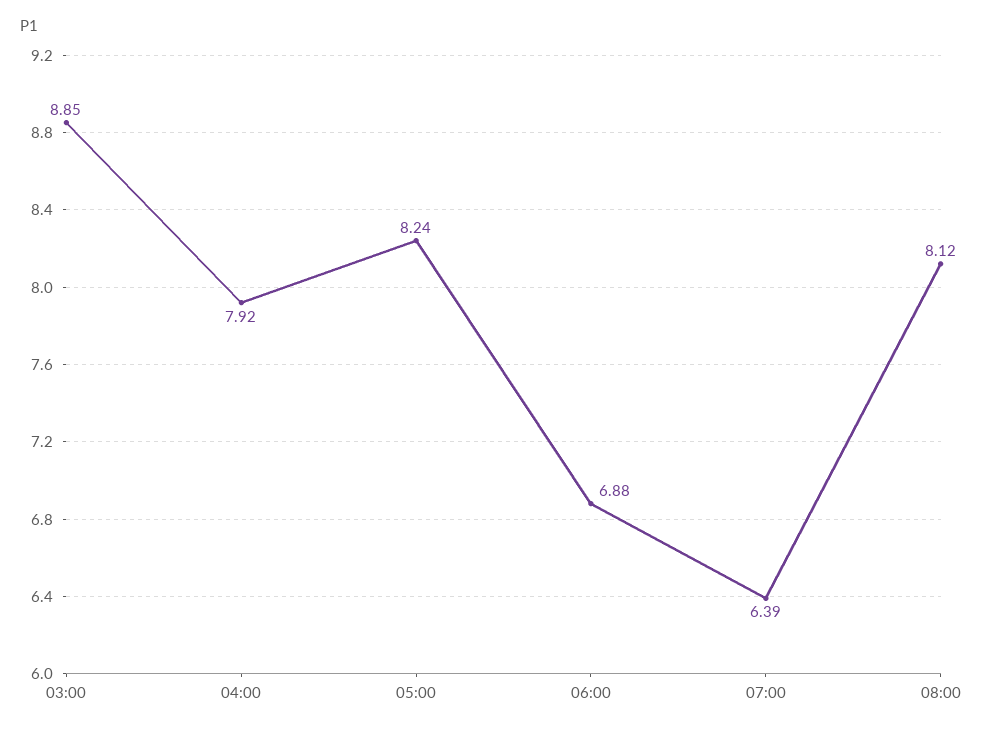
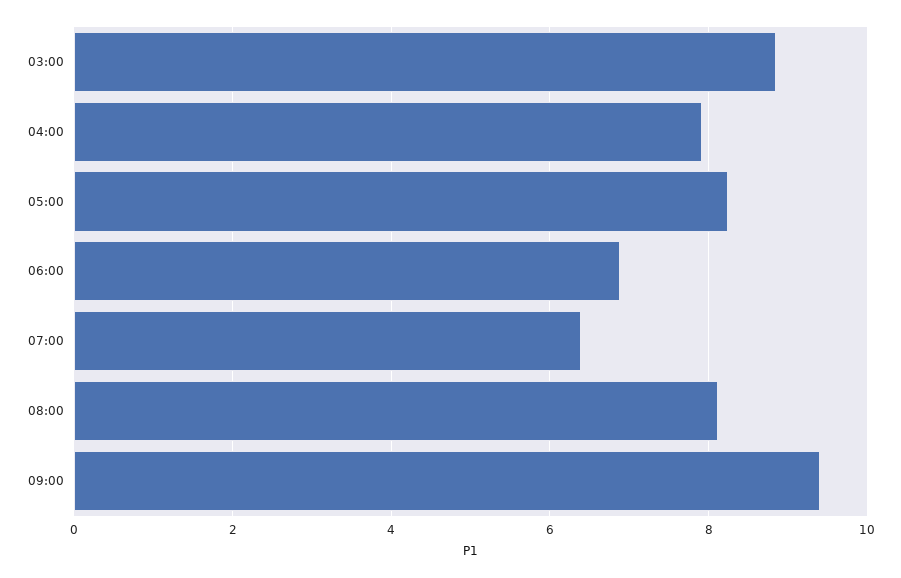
09:00: none -> 9.4

